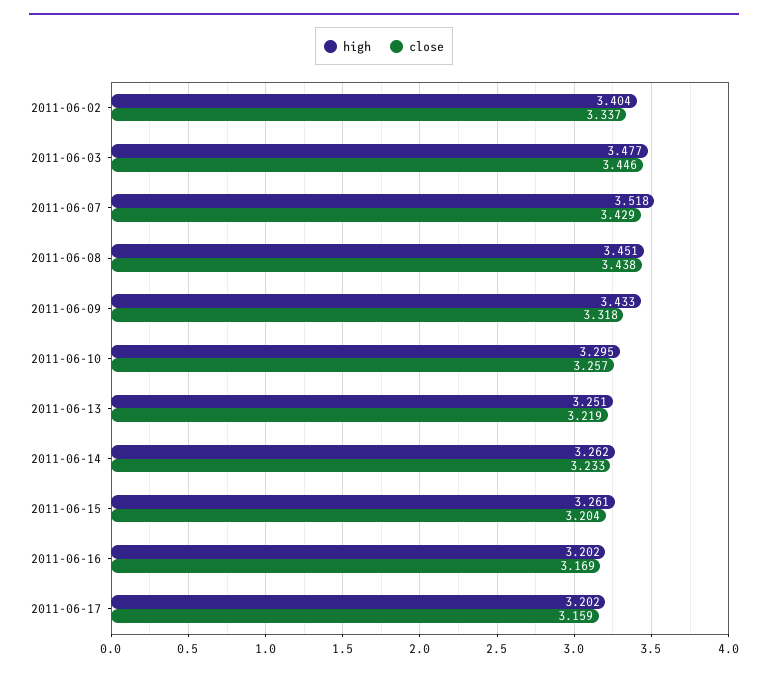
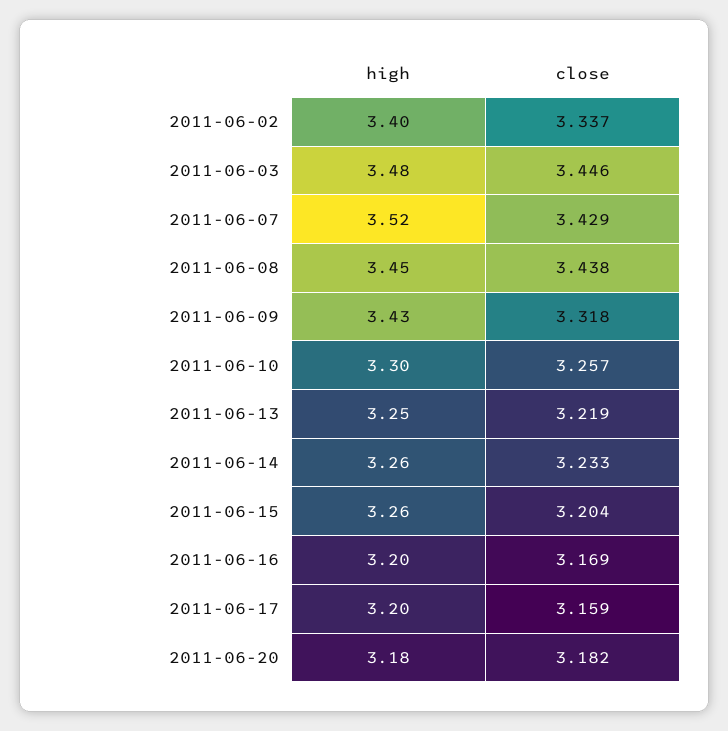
high, 2011-06-20: none -> 3.18
close, 2011-06-20: none -> 3.182

